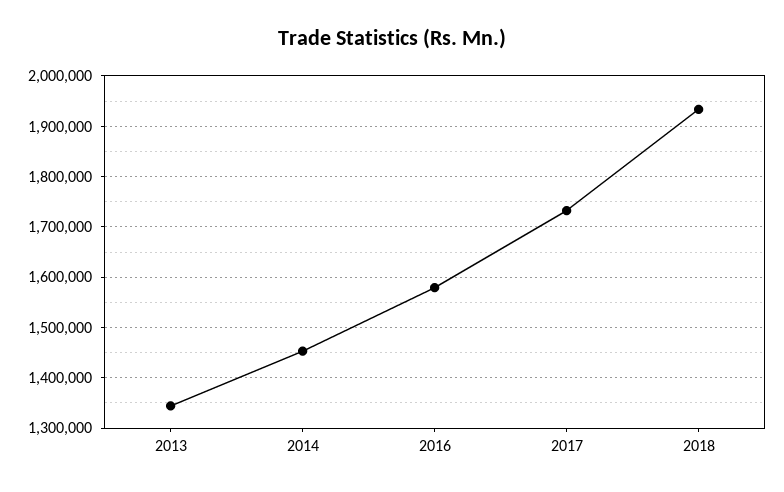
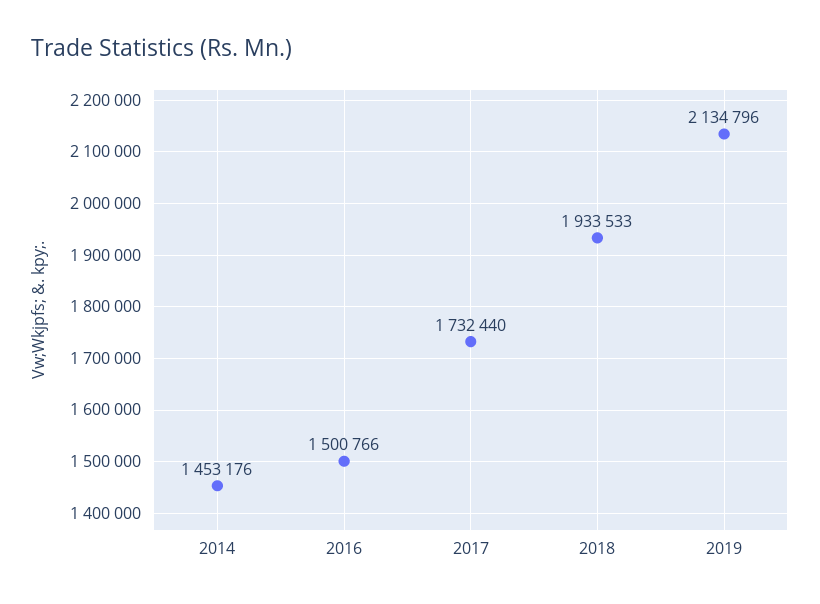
2013: 1340000 -> none
2016: 1580000 -> 1500766
2019: none -> 2134796

